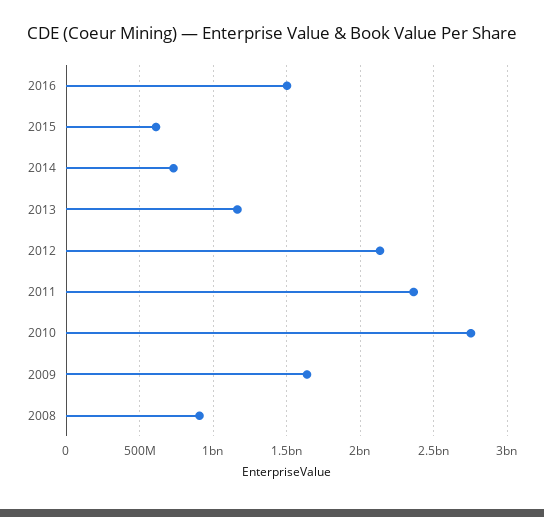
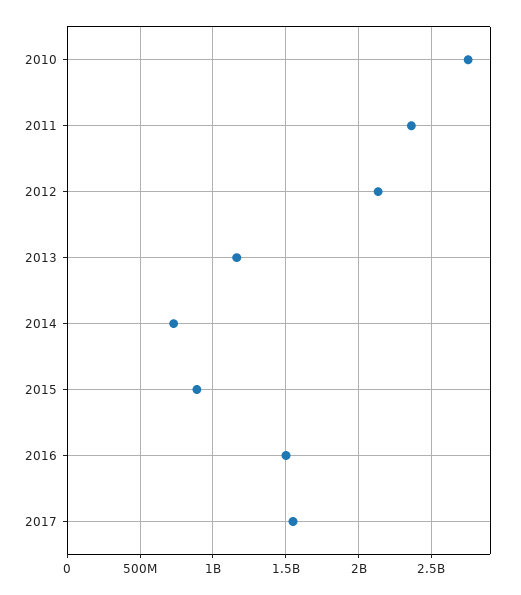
2015: 600000000 -> 900000000
2009: 1650000000 -> none
2008: 900000000 -> none
2017: none -> 1550000000

